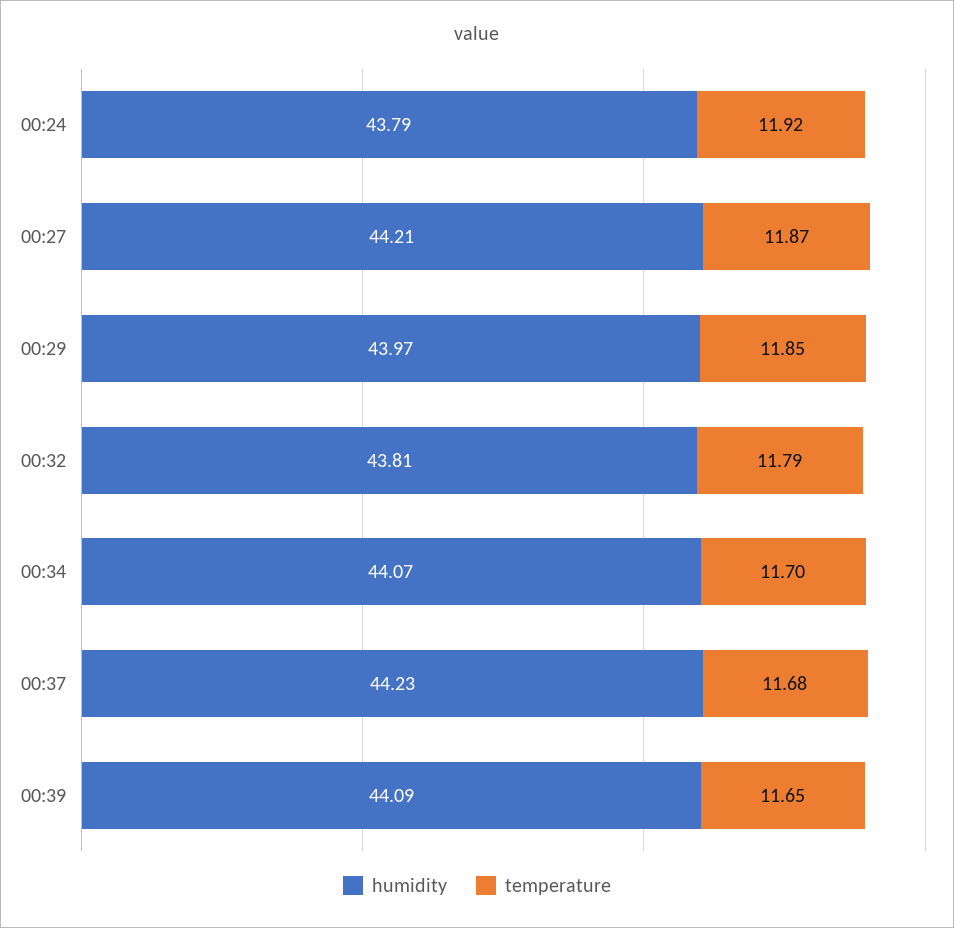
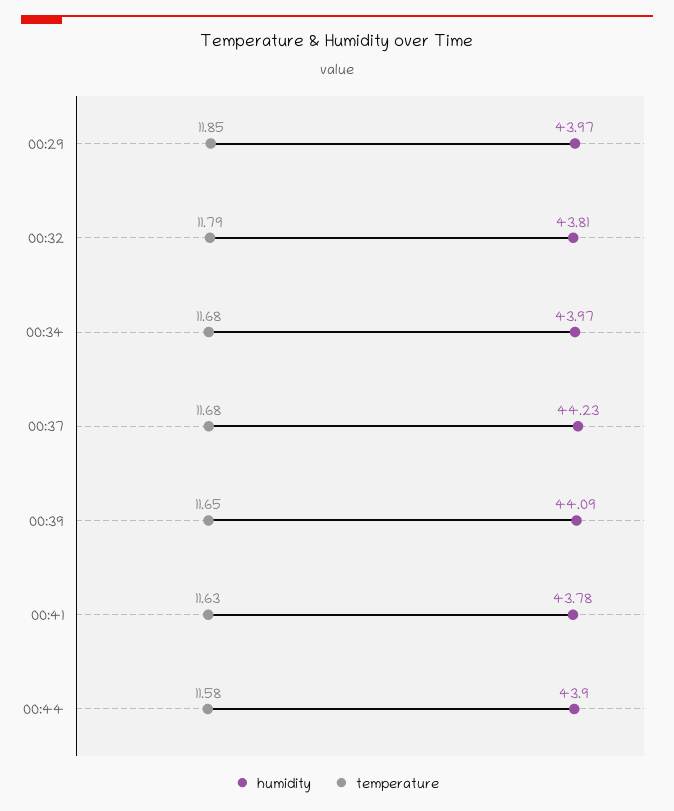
humidity, 00:24: 43.79 -> none
temperature, 00:24: 11.92 -> none
humidity, 00:27: 44.21 -> none
temperature, 00:27: 11.87 -> none
humidity, 00:34: 44.07 -> 43.97
temperature, 00:34: 11.7 -> 11.68
humidity, 00:41: none -> 43.78
temperature, 00:41: none -> 11.63
humidity, 00:44: none -> 43.9
temperature, 00:44: none -> 11.58

